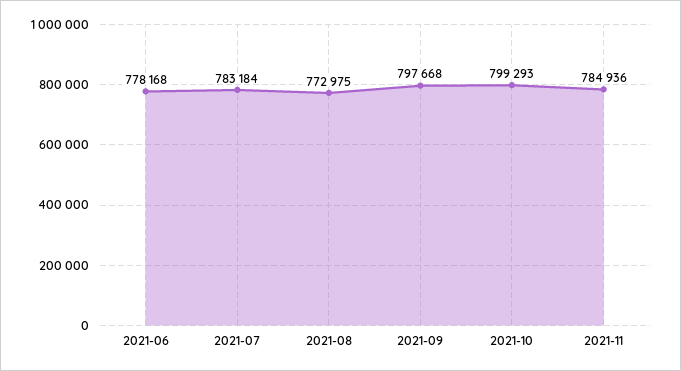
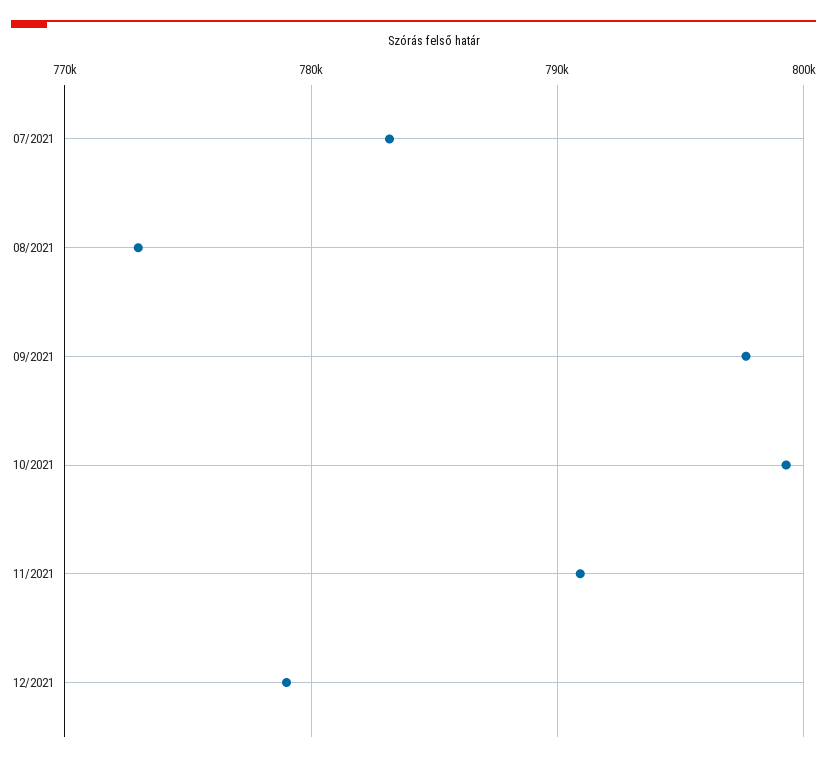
2021-06: 778168 -> none
2021-11: 784936 -> 791000
12/2021: none -> 779000

